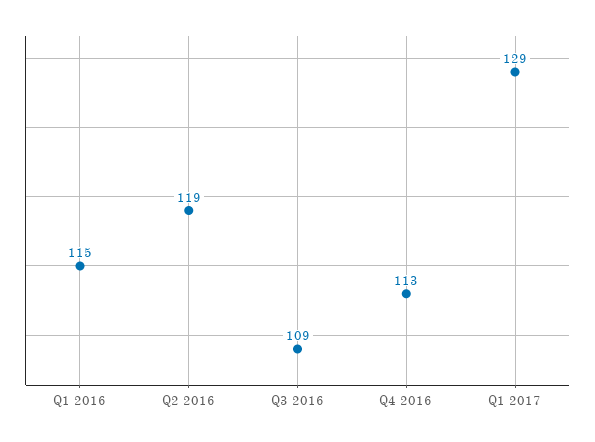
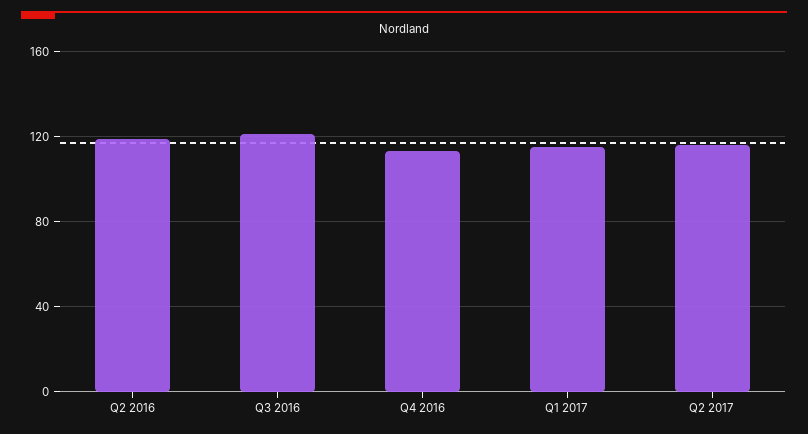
Q1 2016: 115 -> none
Q3 2016: 109 -> 120
Q1 2017: 129 -> 115
Q2 2017: none -> 115

